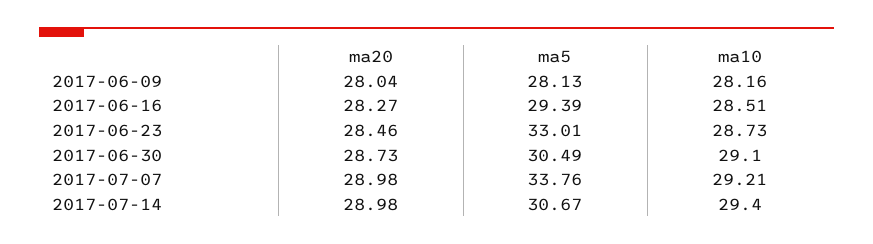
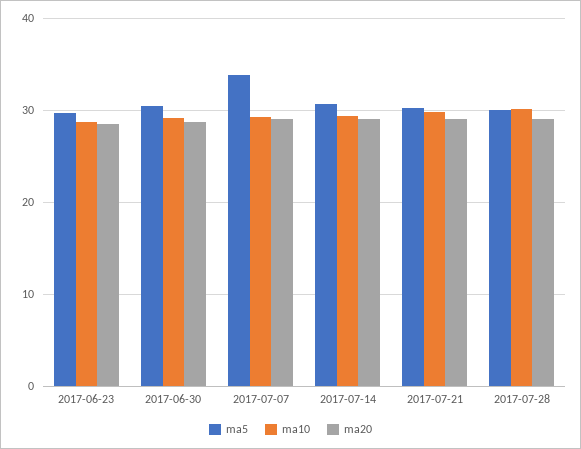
ma20, 2017-06-09: 28.04 -> none
ma5, 2017-06-09: 28.13 -> none
ma10, 2017-06-09: 28.16 -> none
ma20, 2017-06-16: 28.27 -> none
ma5, 2017-06-16: 29.39 -> none
ma10, 2017-06-16: 28.51 -> none
ma5, 2017-06-23: 33.01 -> 30
ma5, 2017-07-21: none -> 30
ma10, 2017-07-21: none -> 30
ma20, 2017-07-21: none -> 29
ma5, 2017-07-28: none -> 30
ma10, 2017-07-28: none -> 30
ma20, 2017-07-28: none -> 29

